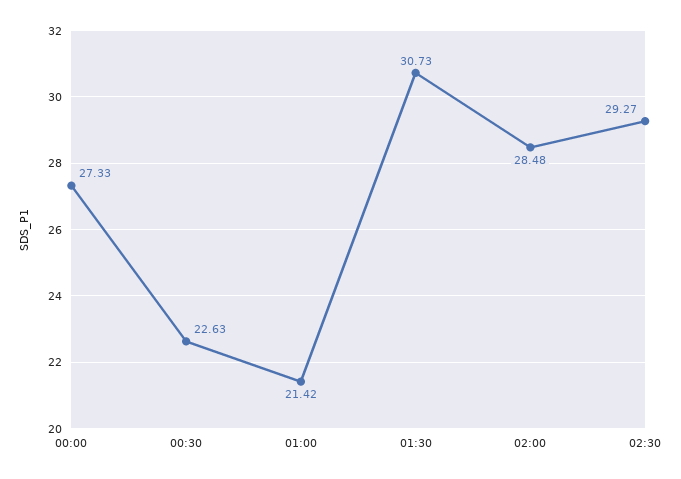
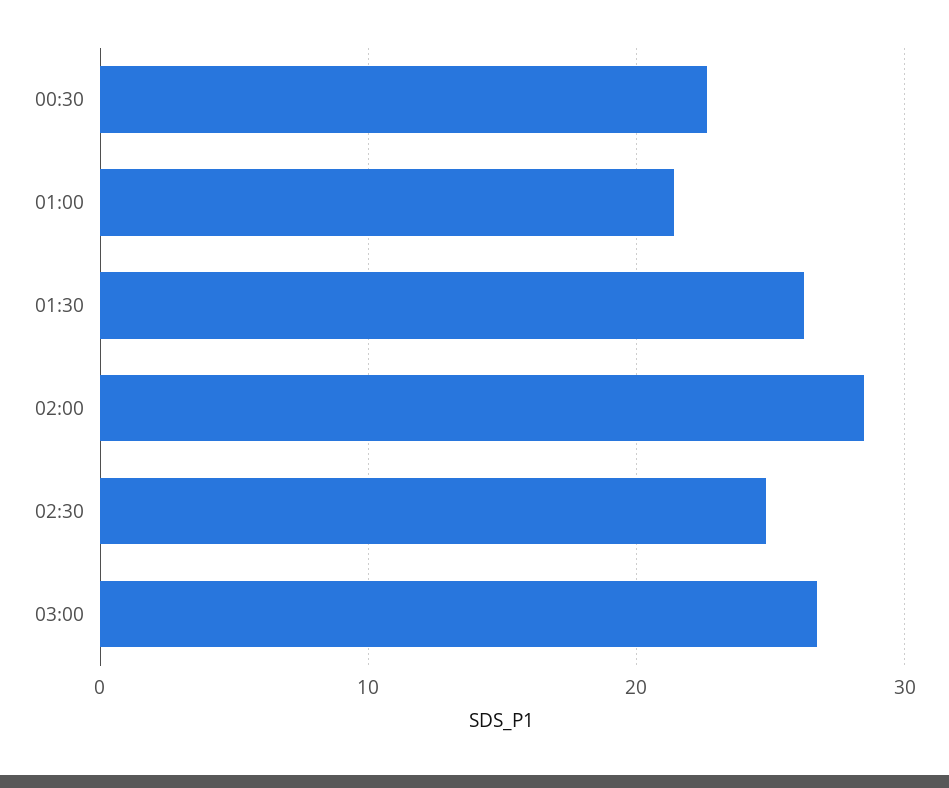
00:00: 27.33 -> none
01:30: 30.73 -> 26
02:30: 29.27 -> 25
03:00: none -> 27

